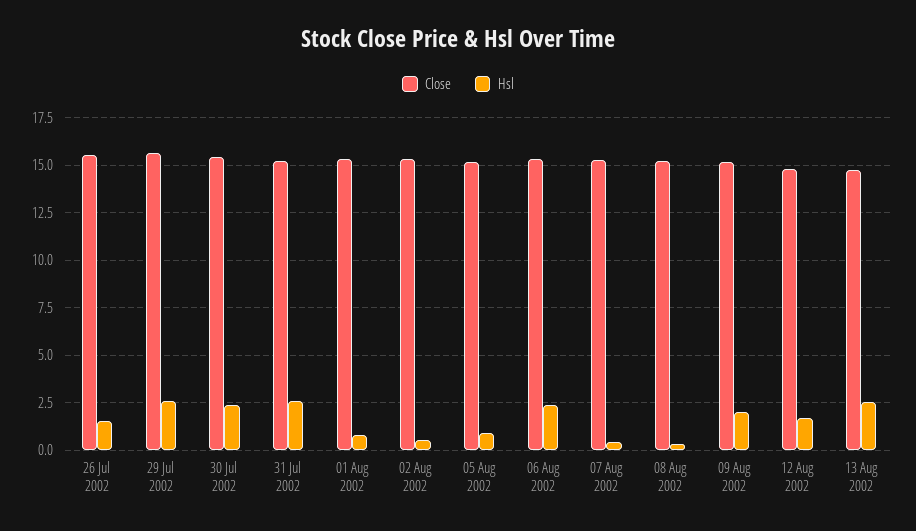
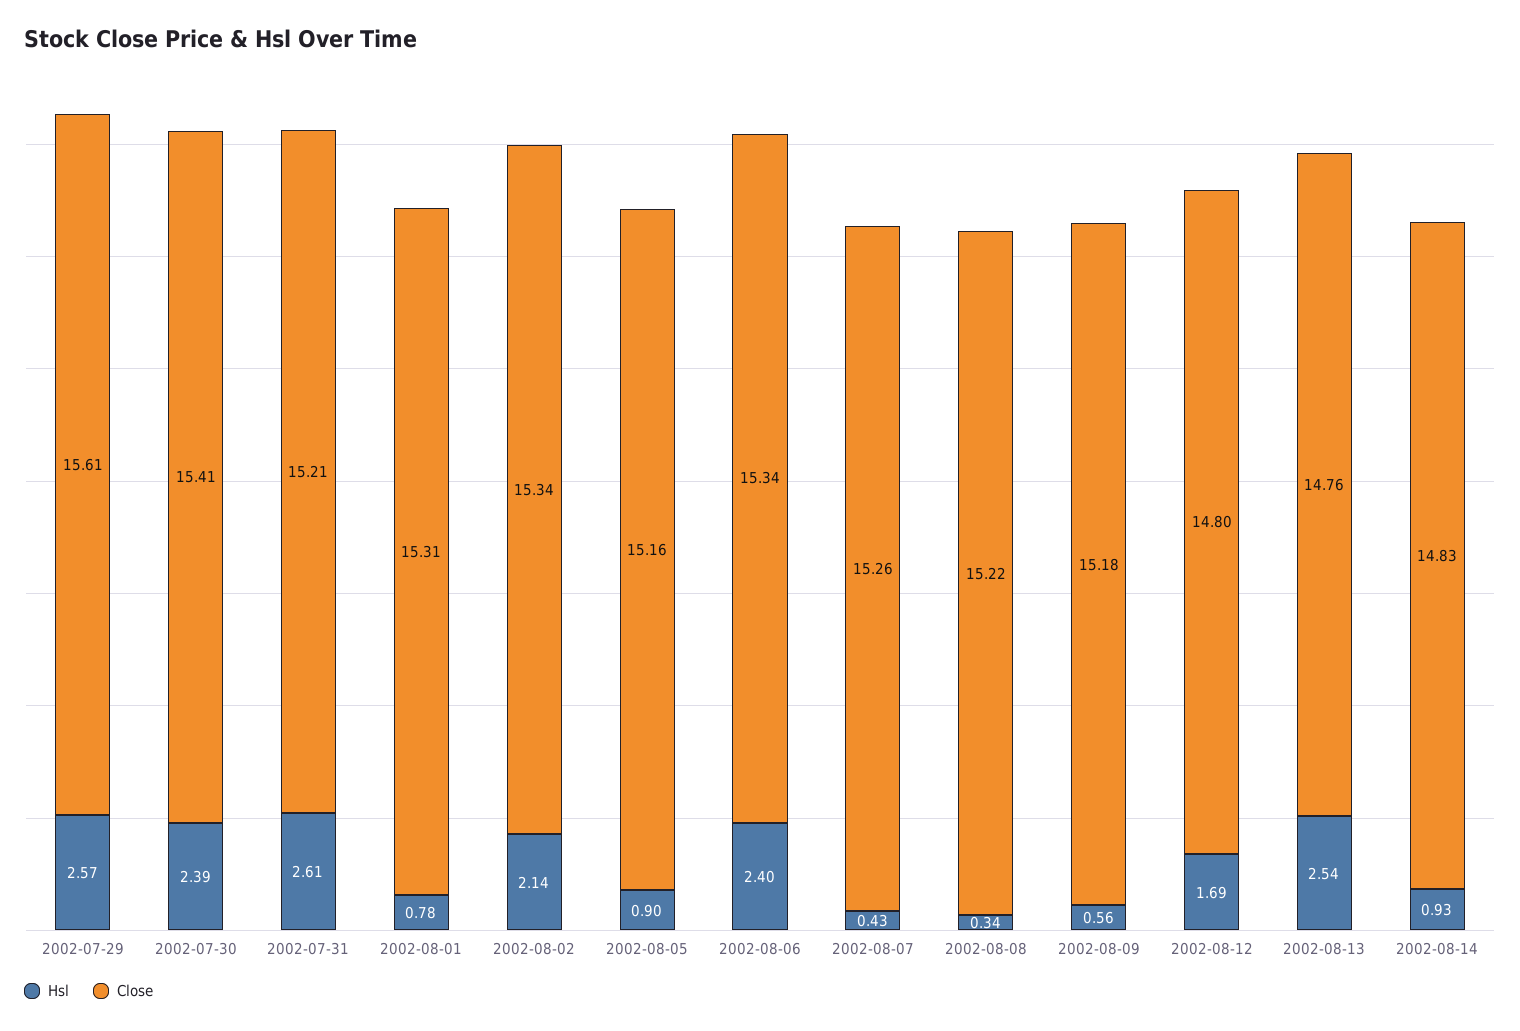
Close, 26 Jul 2002: 15.5 -> none
Hsl, 26 Jul 2002: 1.5 -> none
Hsl, 02 Aug 2002: 0.5 -> 2.14
Hsl, 09 Aug 2002: 2 -> 0.56
Hsl, 2002-08-14: none -> 0.93
Close, 2002-08-14: none -> 14.83

